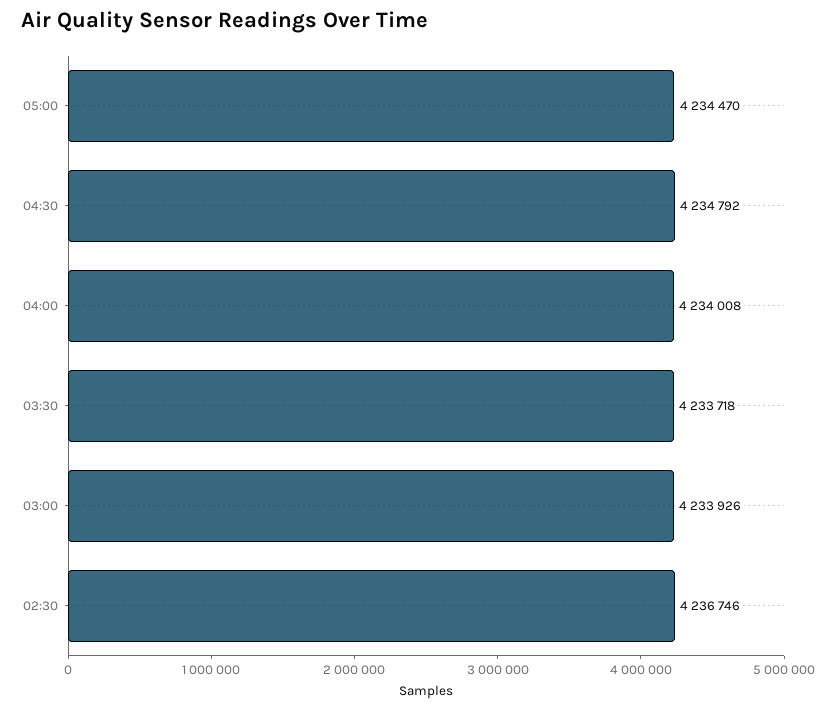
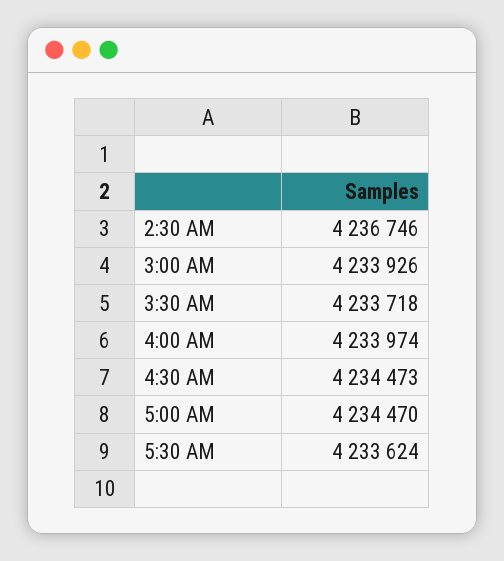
04:30: 4234792 -> 4234473
04:00: 4234008 -> 4233974
5:30 AM: none -> 4233624

